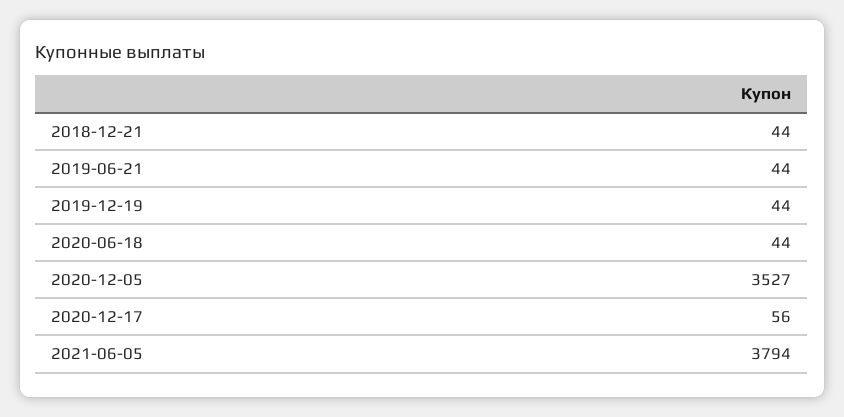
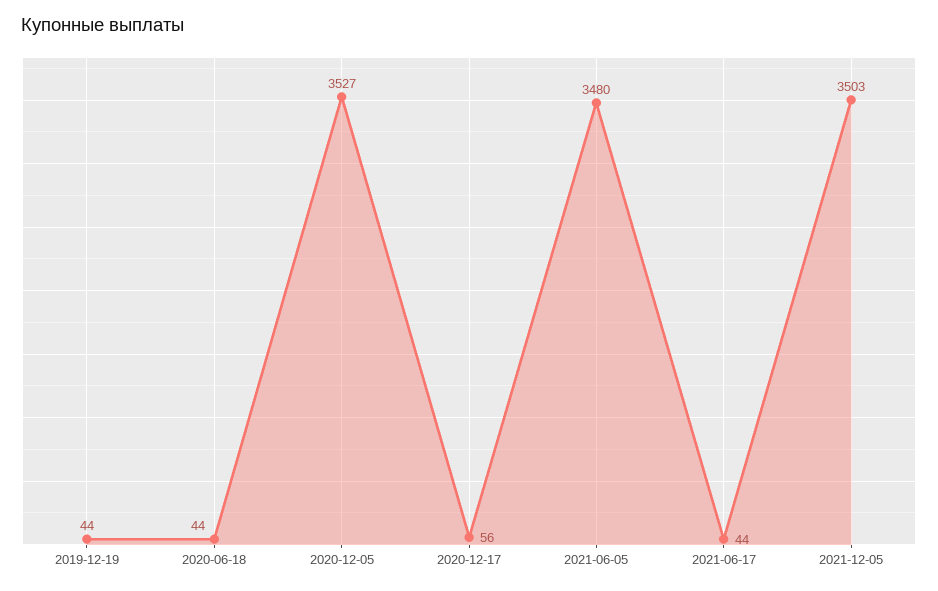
2018-12-21: 44 -> none
2019-06-21: 44 -> none
2021-06-05: 3794 -> 3480
2021-06-17: none -> 44
2021-12-05: none -> 3503

